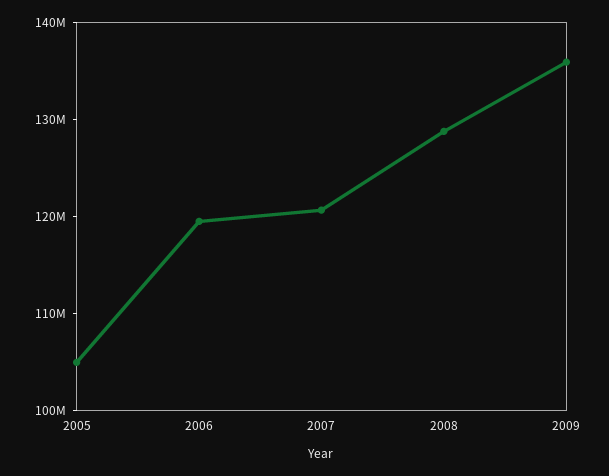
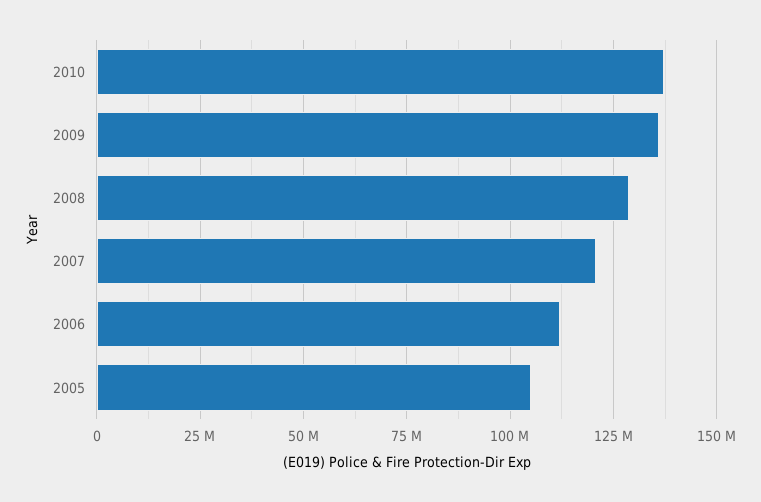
2006: 120000000 -> 112500000
2010: none -> 137500000

